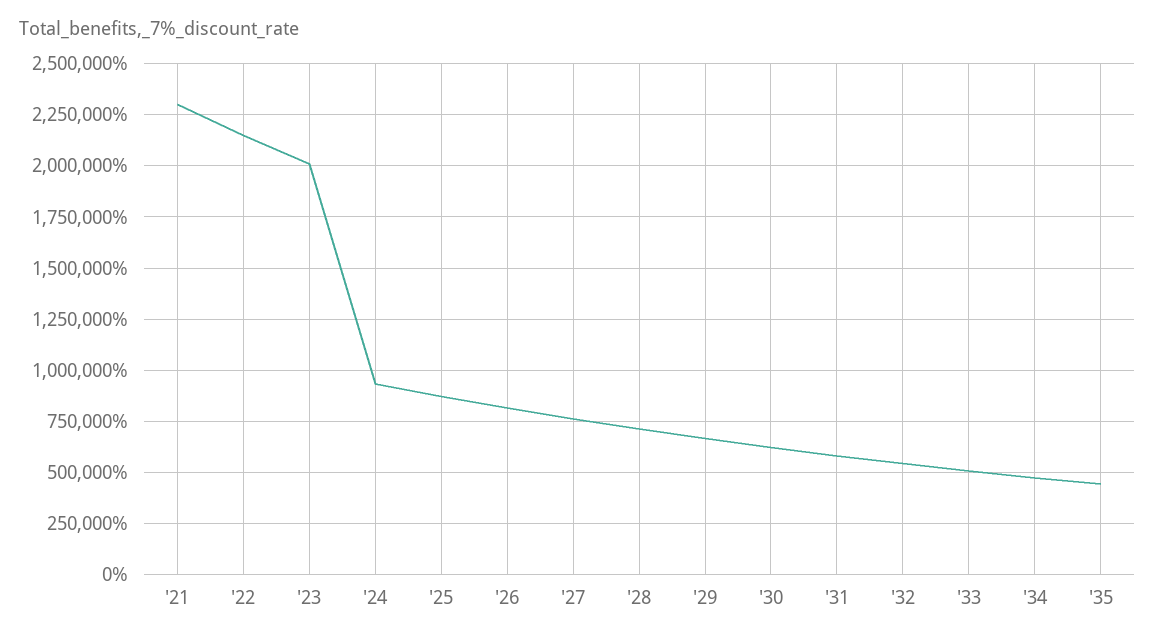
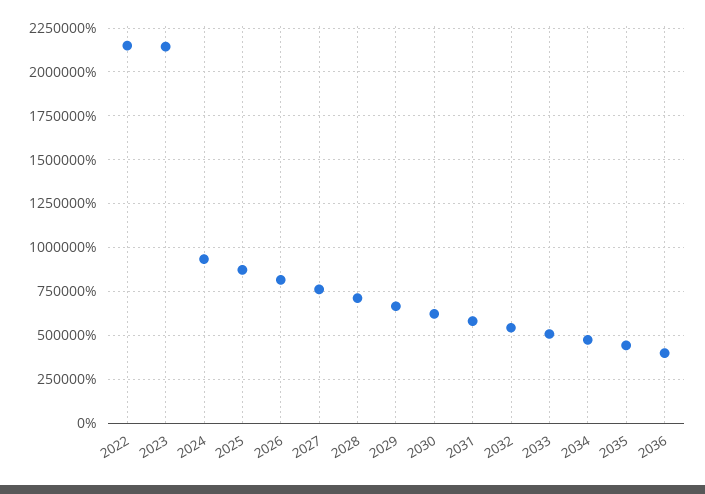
'21: 2300000 -> none
'23: 2000000 -> 2150000
2036: none -> 400000

